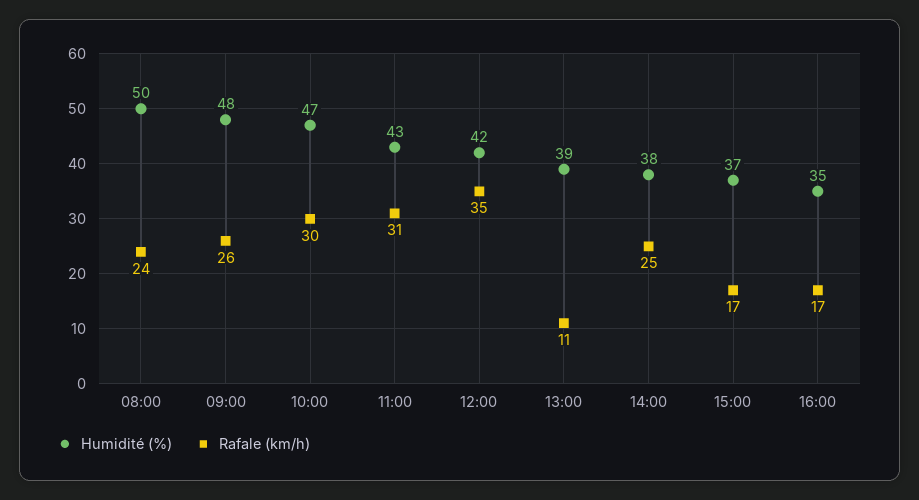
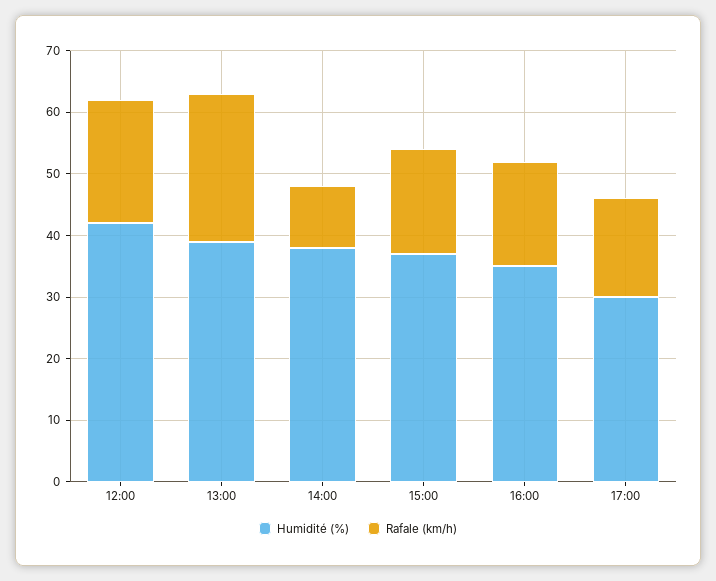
Humidité (%), 08:00: 50 -> none
Rafale (km/h), 08:00: 24 -> none
Humidité (%), 09:00: 48 -> none
Rafale (km/h), 09:00: 26 -> none
Humidité (%), 10:00: 47 -> none
Rafale (km/h), 10:00: 30 -> none
Humidité (%), 11:00: 43 -> none
Rafale (km/h), 11:00: 31 -> none
Rafale (km/h), 12:00: 35 -> 20
Rafale (km/h), 13:00: 11 -> 25
Rafale (km/h), 14:00: 25 -> 10
Humidité (%), 17:00: none -> 30
Rafale (km/h), 17:00: none -> 15

